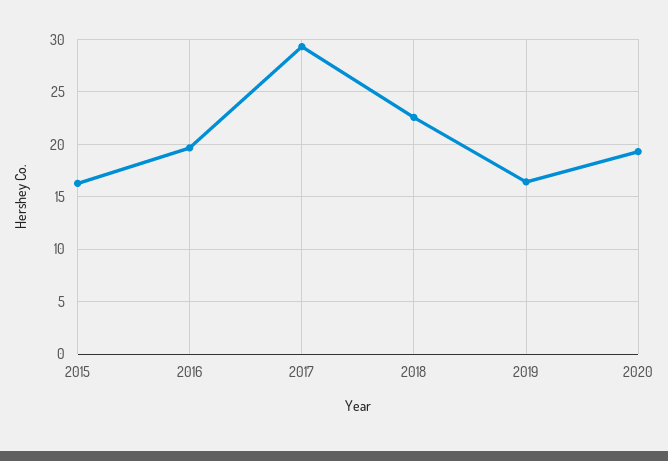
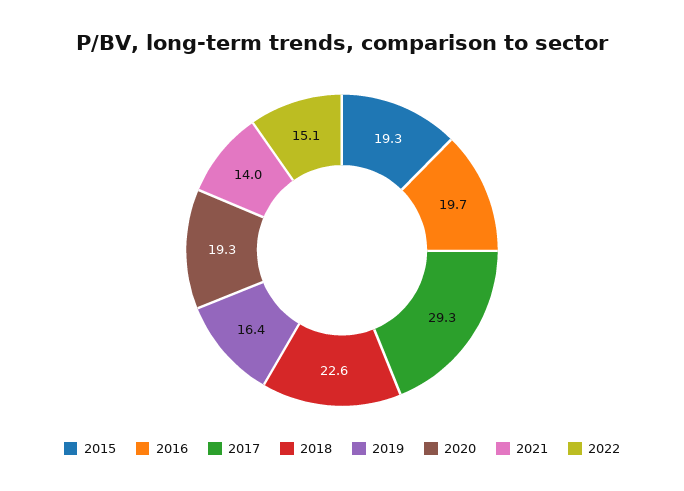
2015: 16 -> 19.3
2021: none -> 14
2022: none -> 15.1

